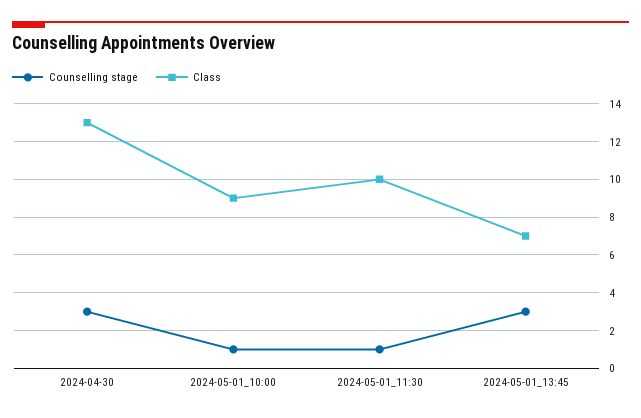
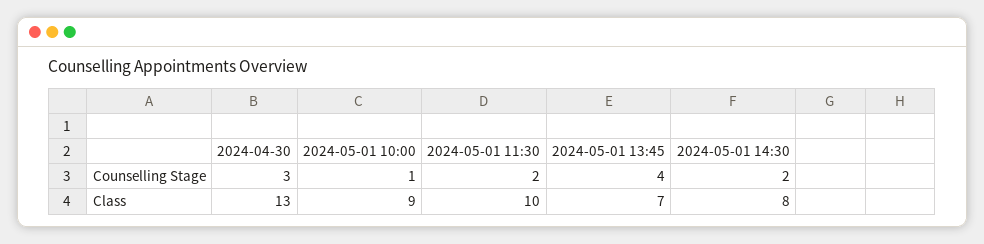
Counselling stage, 2024-05-01_11:30: 1 -> 2
Counselling stage, 2024-05-01_13:45: 3 -> 4
Counselling stage, 2024-05-01 14:30: none -> 2
Class, 2024-05-01 14:30: none -> 8

